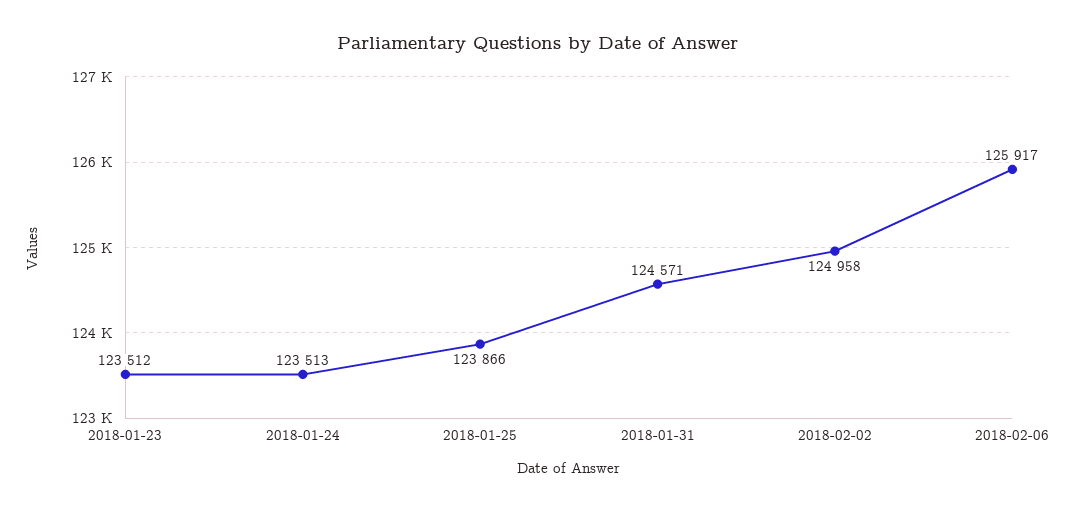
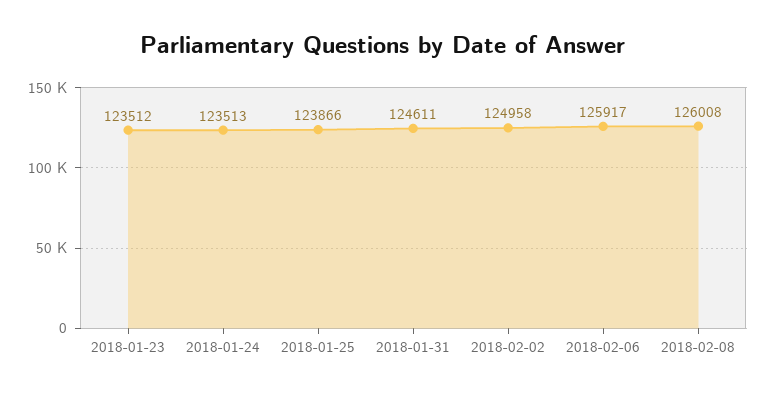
2018-01-31: 124571 -> 124611
2018-02-08: none -> 126008

